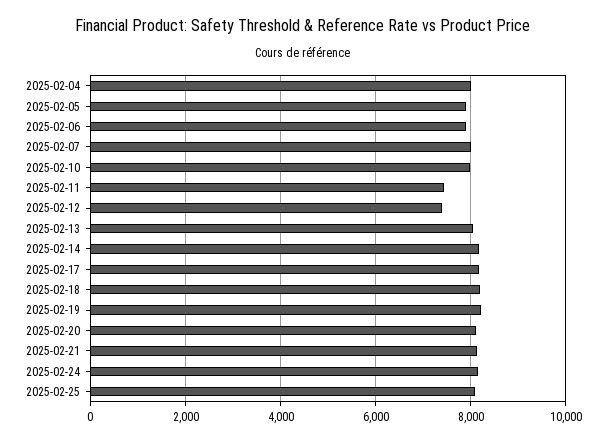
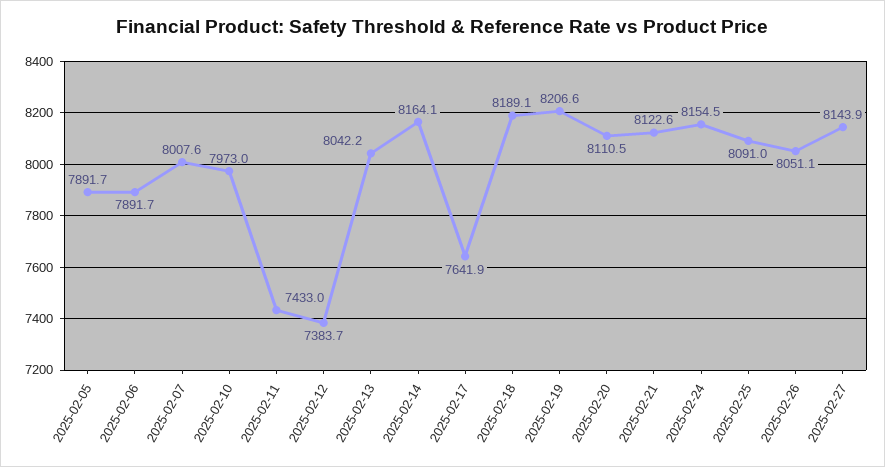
2025-02-04: 8000 -> none
2025-02-17: 8200 -> 7641.9
2025-02-26: none -> 8051.1
2025-02-27: none -> 8143.9

